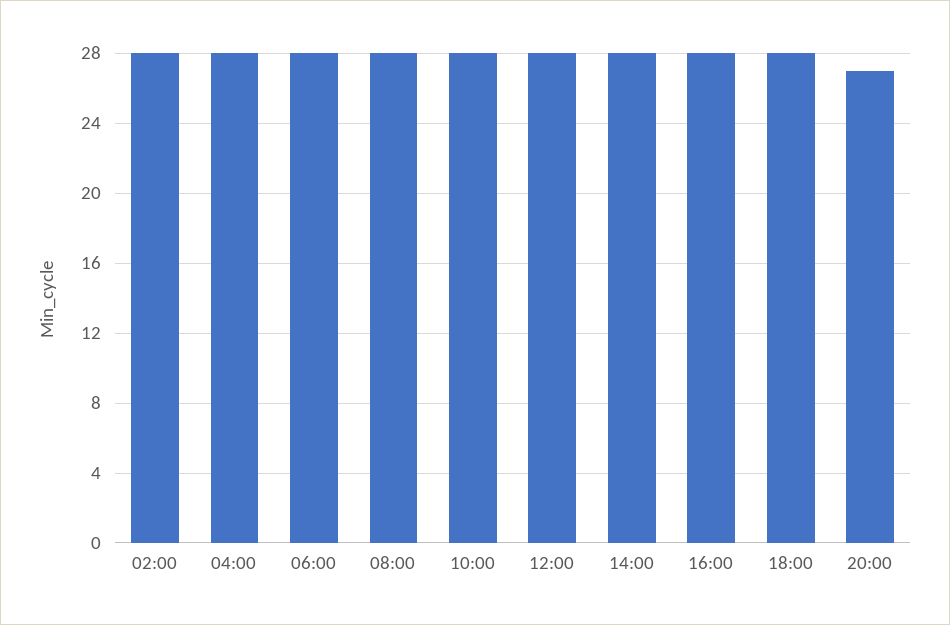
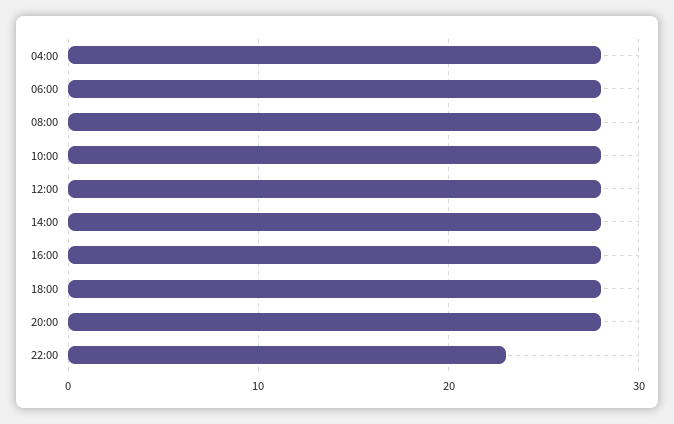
02:00: 28 -> none
20:00: 27 -> 28
22:00: none -> 23

